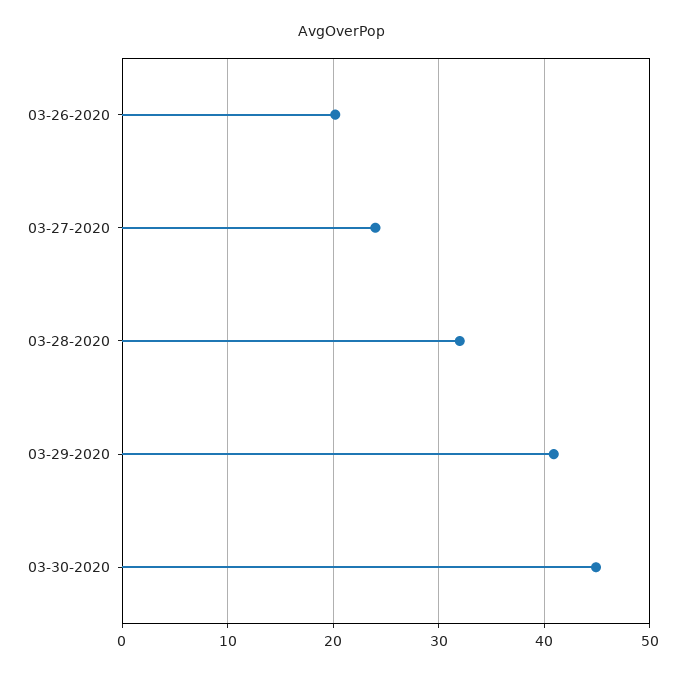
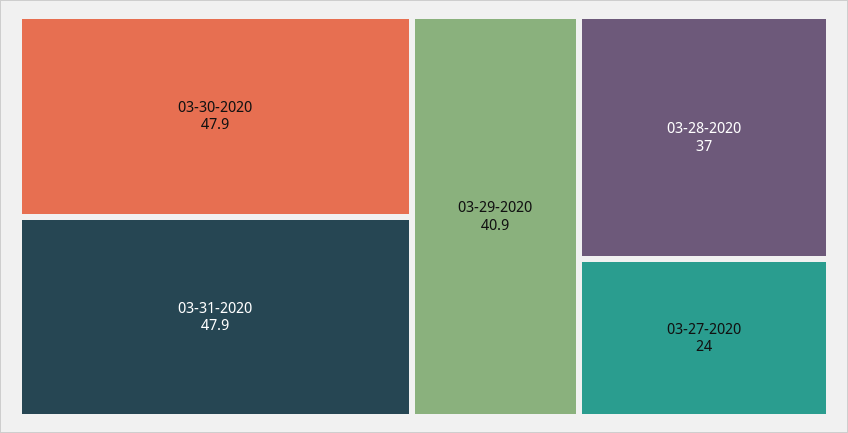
03-26-2020: 20 -> none
03-28-2020: 32 -> 37
03-30-2020: 45 -> 47.9
03-31-2020: none -> 47.9

